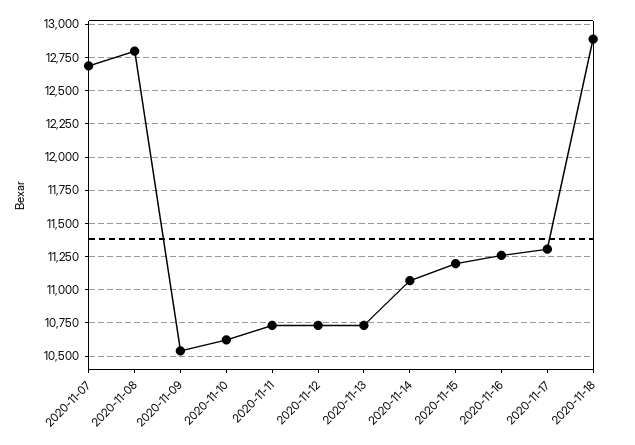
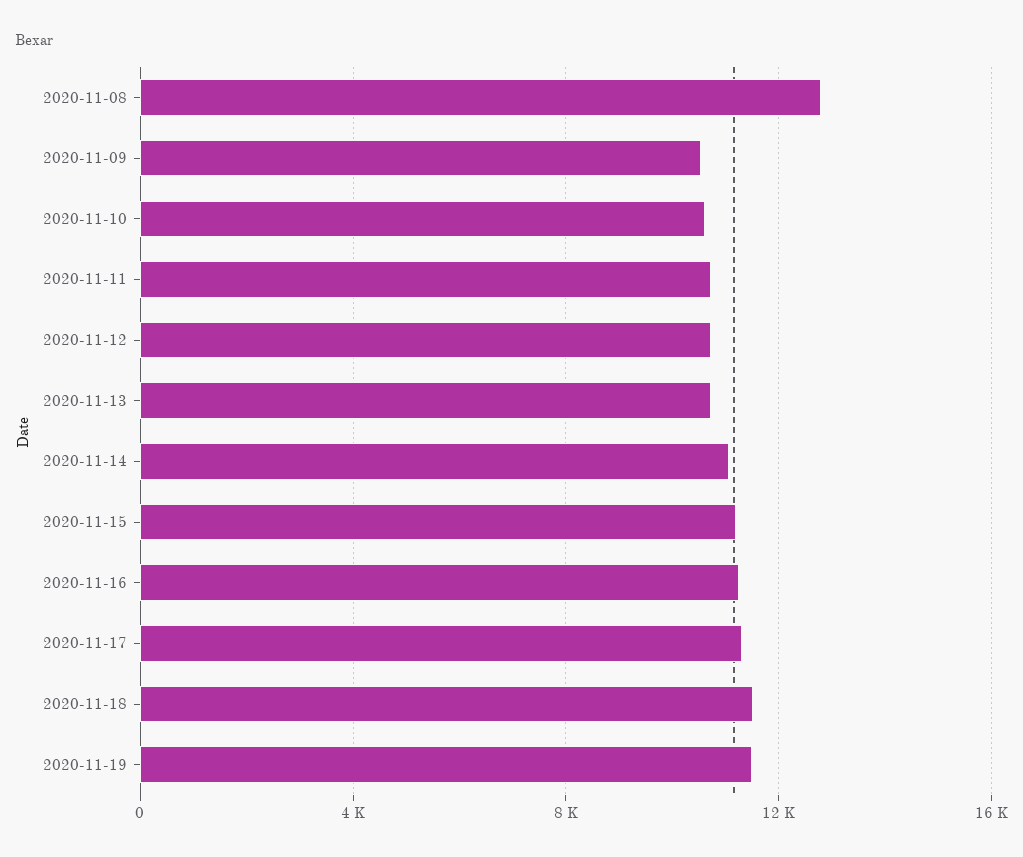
2020-11-07: 12700 -> none
2020-11-18: 12900 -> 11500
2020-11-19: none -> 11500

